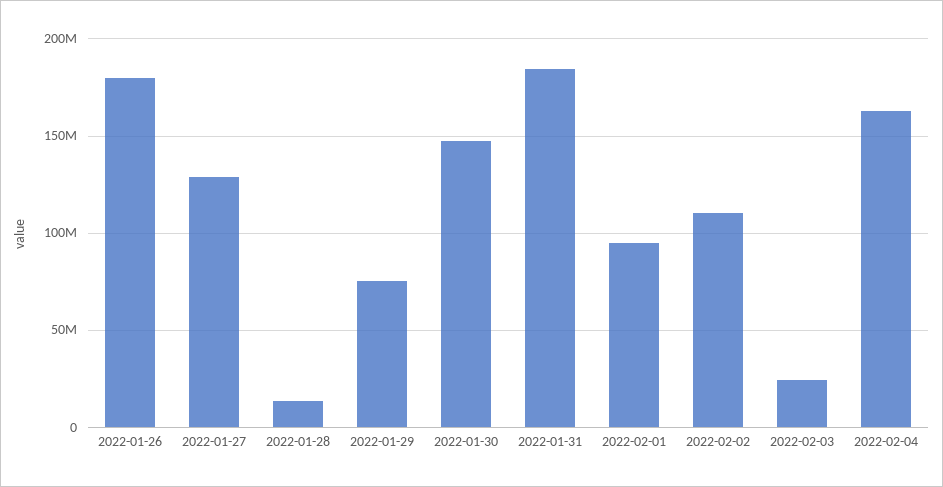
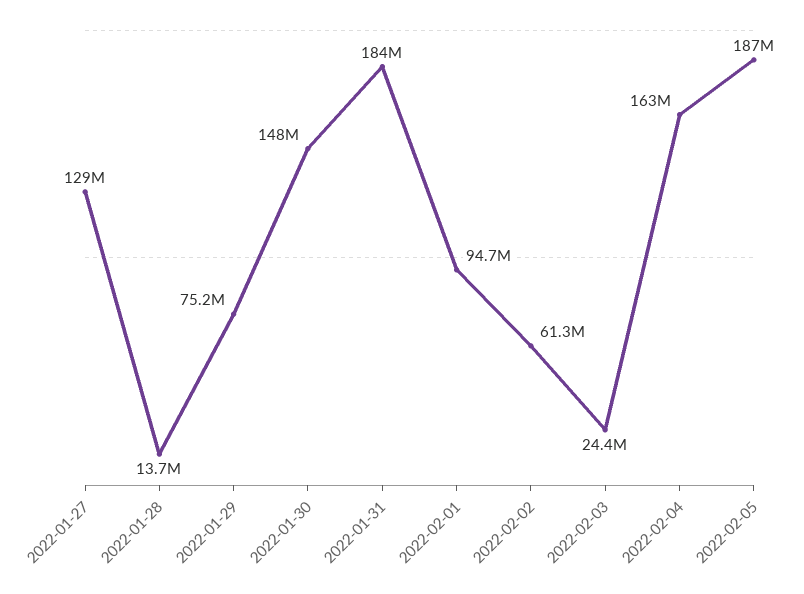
2022-01-26: 180000000 -> none
2022-02-02: 110000000 -> 61300000
2022-02-05: none -> 187000000

